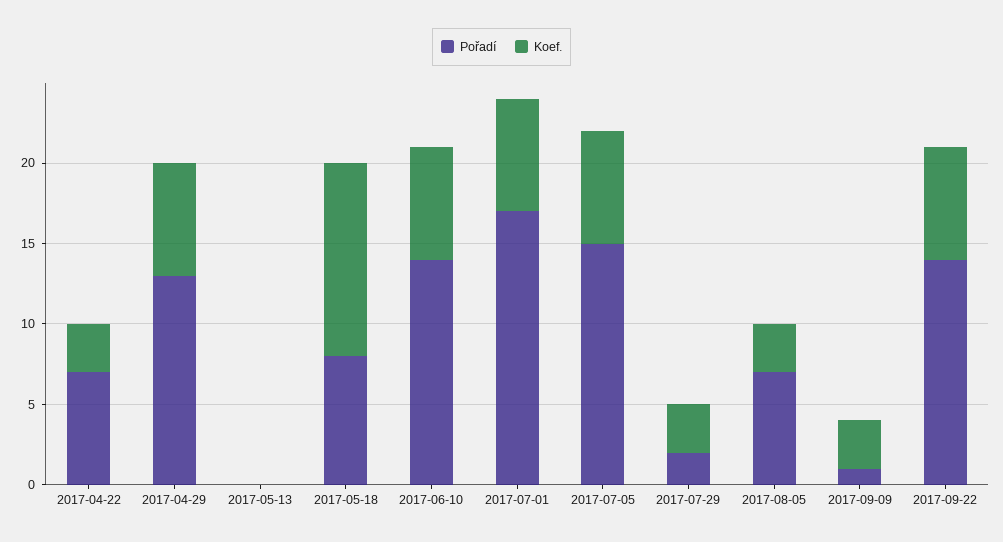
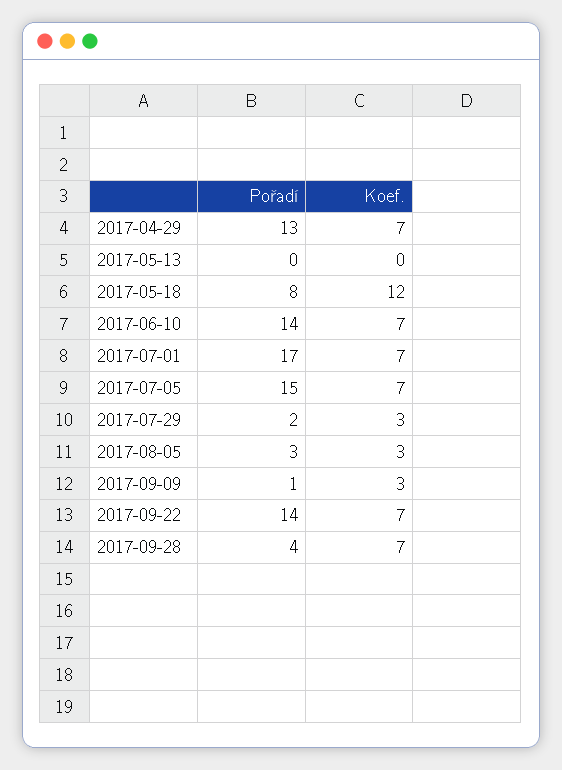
Pořadí, 2017-04-22: 7 -> none
Koef., 2017-04-22: 3 -> none
Pořadí, 2017-08-05: 7 -> 3
Pořadí, 2017-09-28: none -> 4
Koef., 2017-09-28: none -> 7

